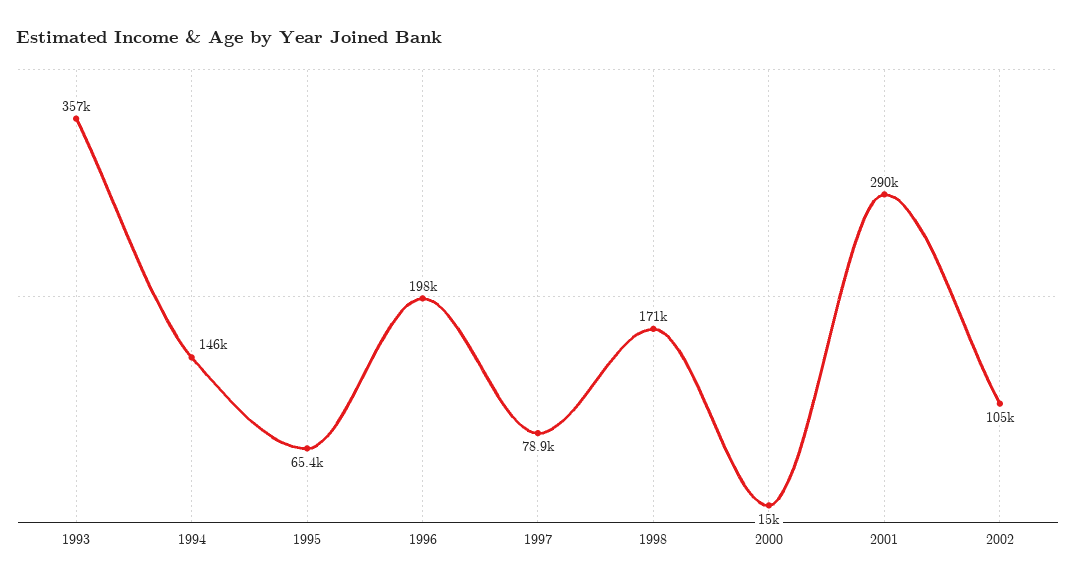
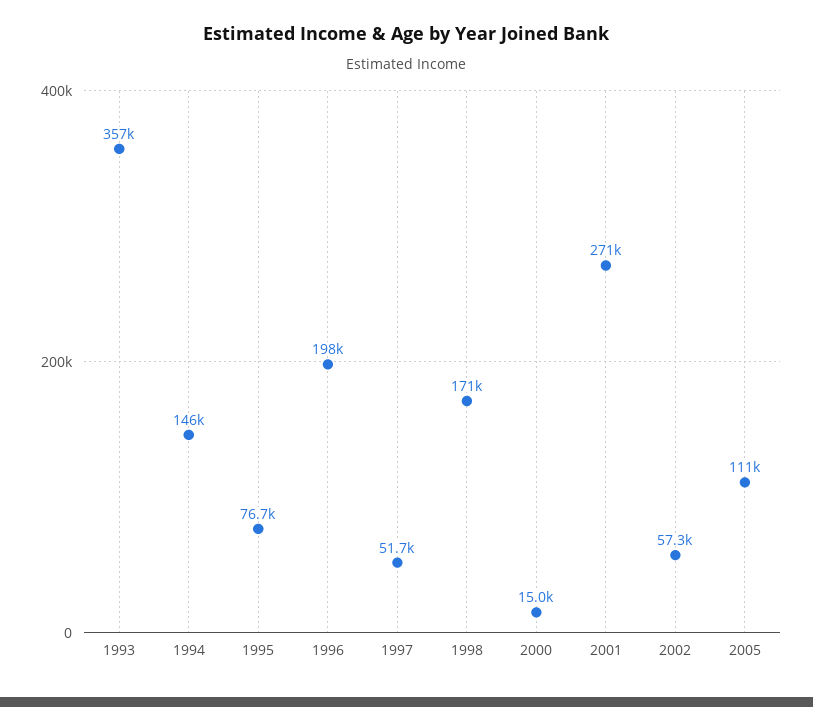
1995: 65400 -> 76700
1997: 78900 -> 51700
2001: 290000 -> 271000
2002: 105000 -> 57300
2005: none -> 111000

